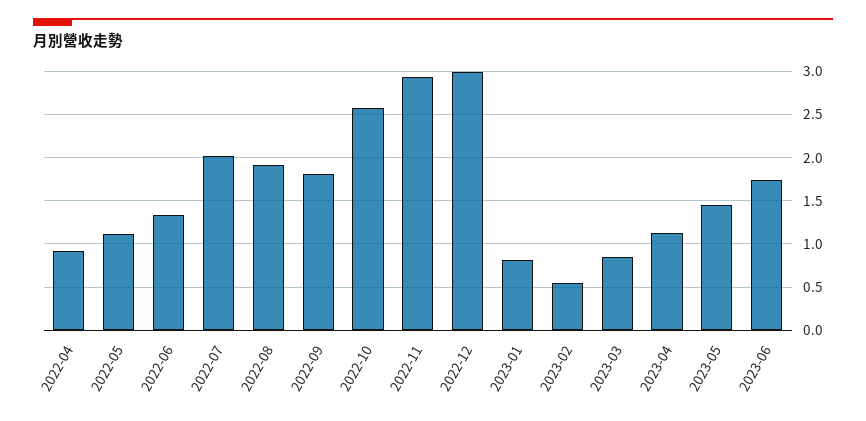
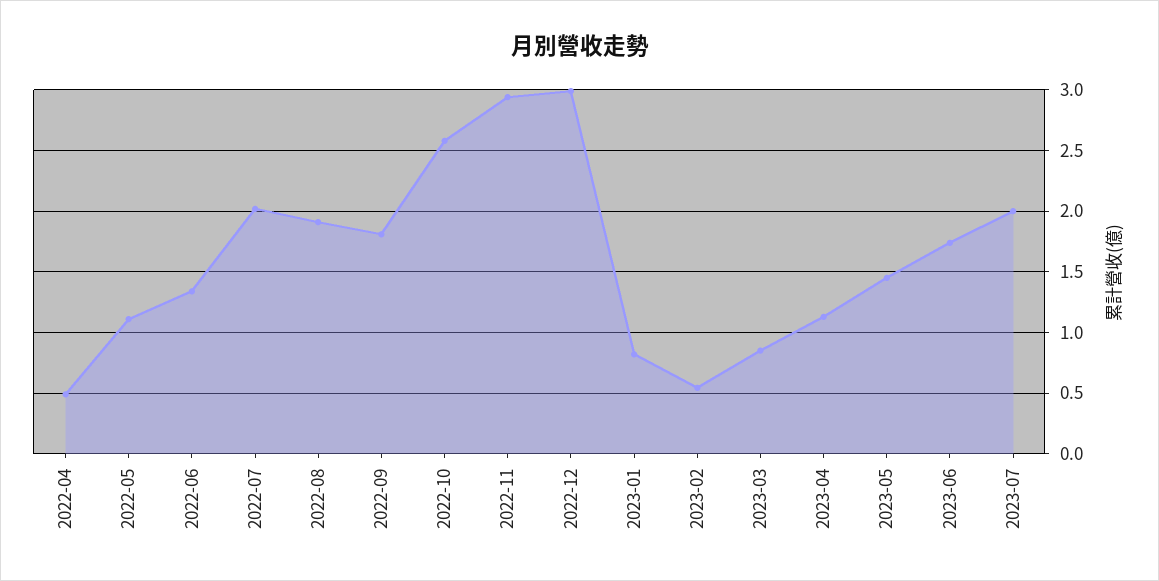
2022-04: 0.9 -> 0.5
2023-07: none -> 2

